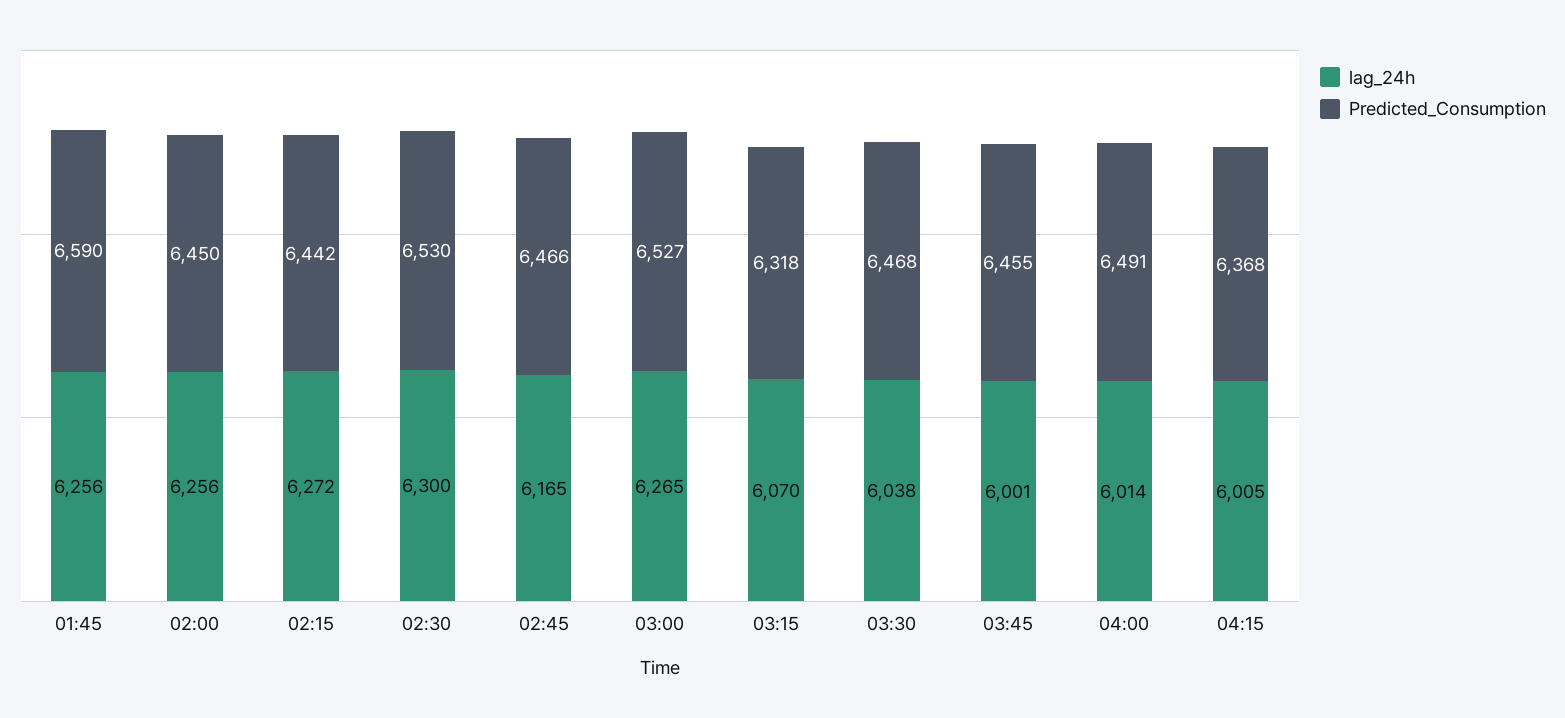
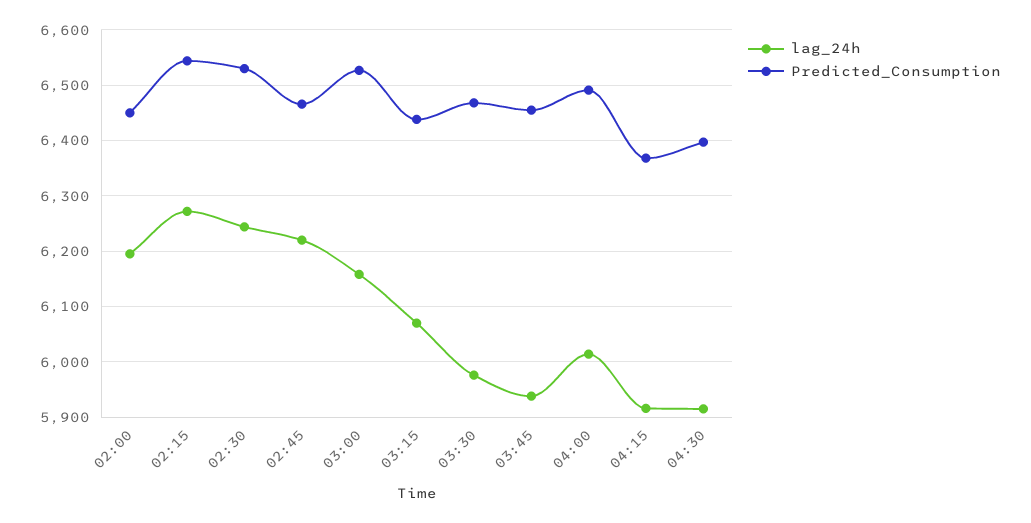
lag_24h, 01:45: 6256 -> none
Predicted_Consumption, 01:45: 6590 -> none
lag_24h, 02:00: 6256 -> 6200
Predicted_Consumption, 02:15: 6442 -> 6540
lag_24h, 02:30: 6300 -> 6240
lag_24h, 02:45: 6165 -> 6220
lag_24h, 03:00: 6265 -> 6160
Predicted_Consumption, 03:15: 6318 -> 6440
lag_24h, 03:30: 6038 -> 5980
lag_24h, 03:45: 6001 -> 5940
lag_24h, 04:15: 6005 -> 5920
lag_24h, 04:30: none -> 5920
Predicted_Consumption, 04:30: none -> 6400

